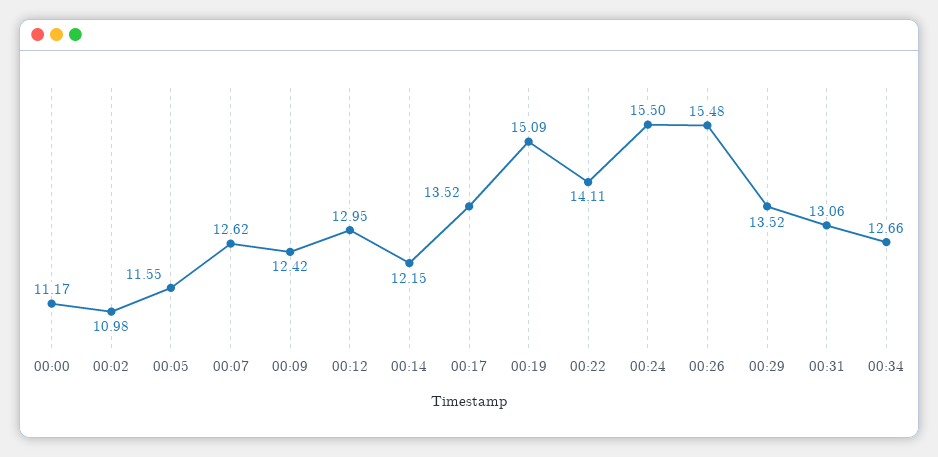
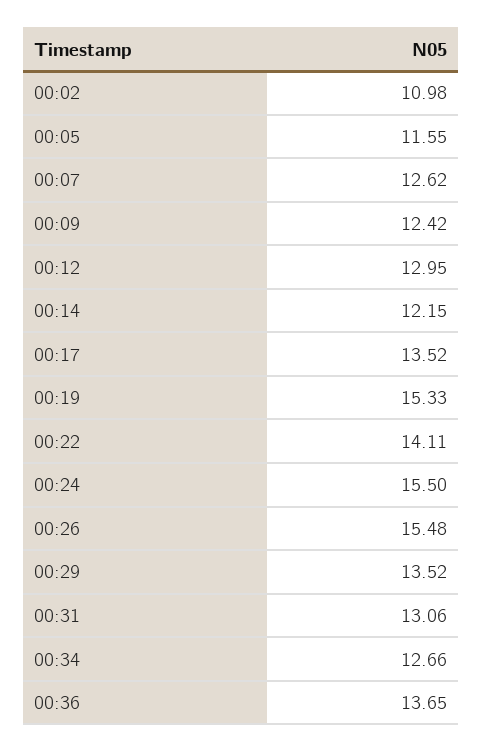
00:00: 11.17 -> none
00:19: 15.09 -> 15.33
00:36: none -> 13.65

